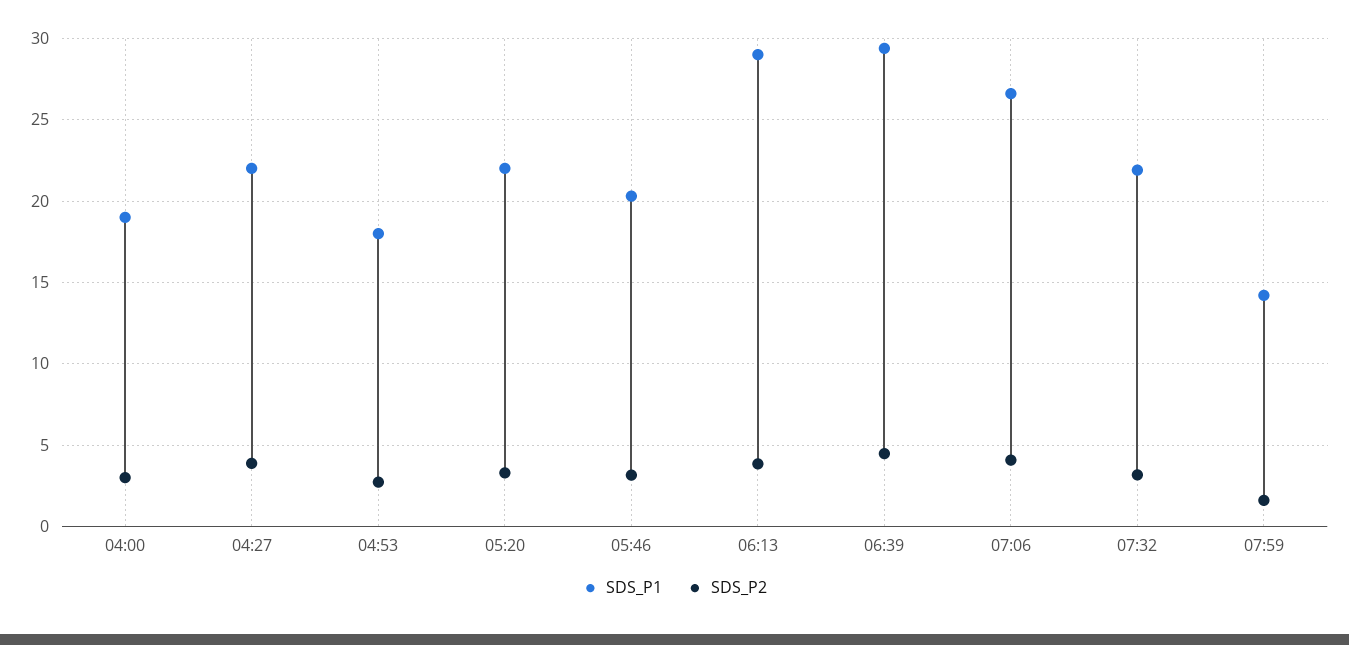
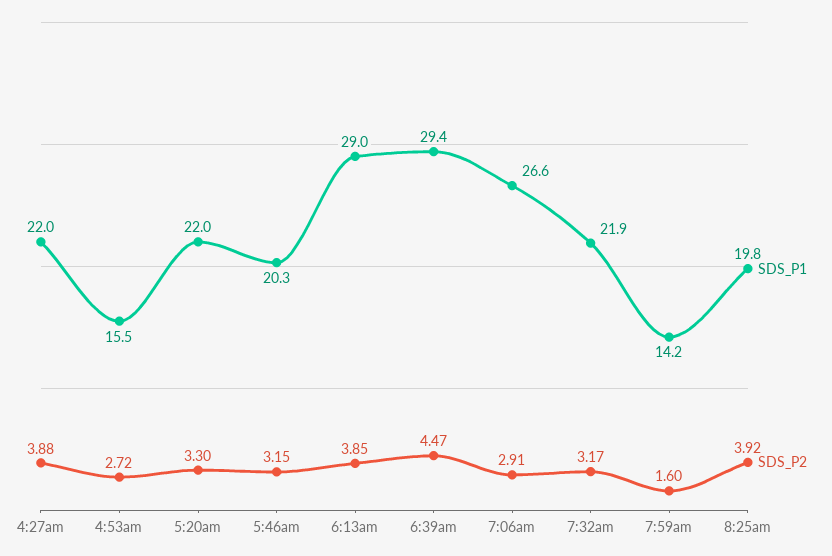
SDS_P1, 04:00: 19 -> none
SDS_P2, 04:00: 3 -> none
SDS_P1, 04:53: 18 -> 15.5
SDS_P2, 07:06: 4 -> 2.91
SDS_P1, 8:25am: none -> 19.8
SDS_P2, 8:25am: none -> 3.92

